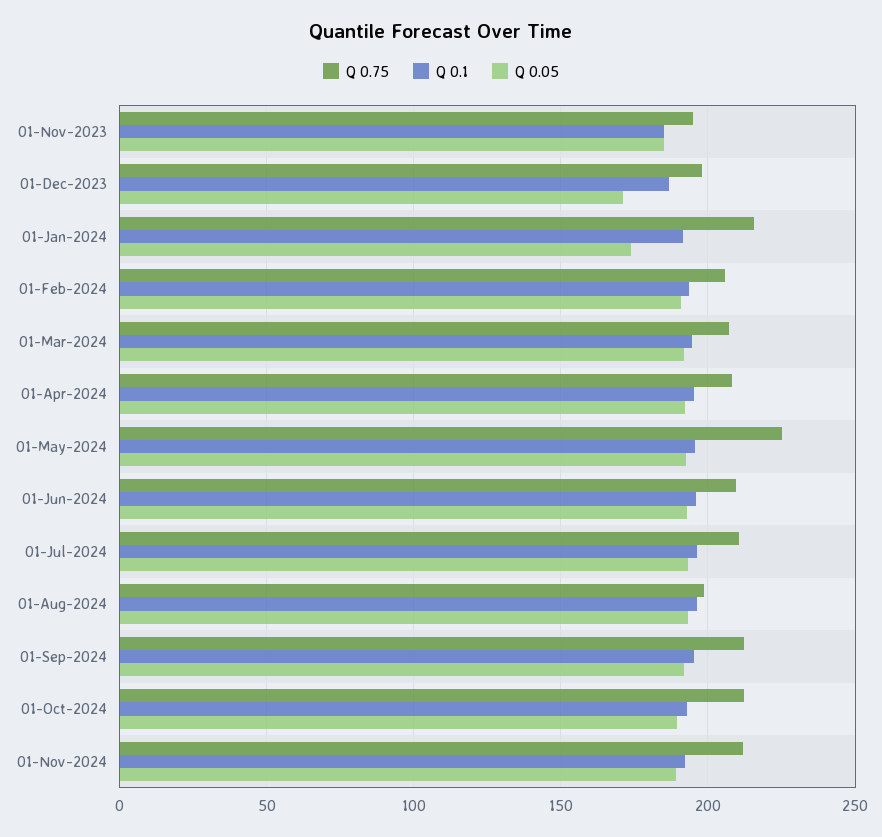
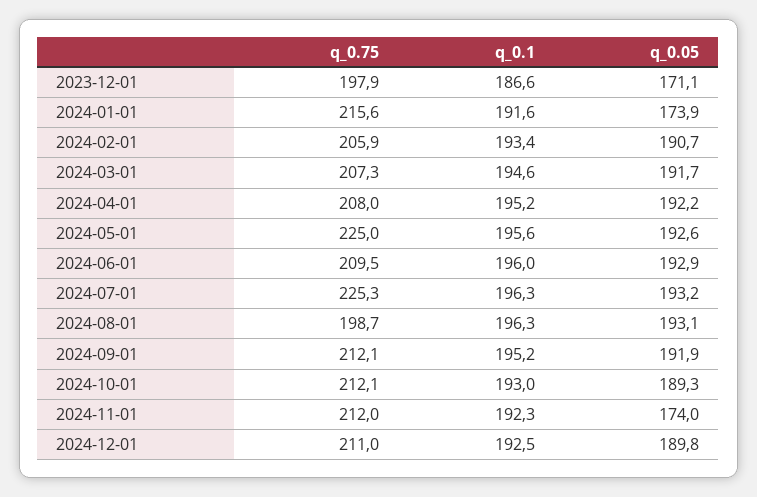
Q 0.75, 01-Nov-2023: 195 -> none
Q 0.1, 01-Nov-2023: 185 -> none
Q 0.05, 01-Nov-2023: 185 -> none
Q 0.75, 01-Jul-2024: 210 -> 225.3
Q 0.05, 01-Nov-2024: 190 -> 174
Q 0.75, 2024-12-01: none -> 211
Q 0.1, 2024-12-01: none -> 192.5
Q 0.05, 2024-12-01: none -> 189.8

